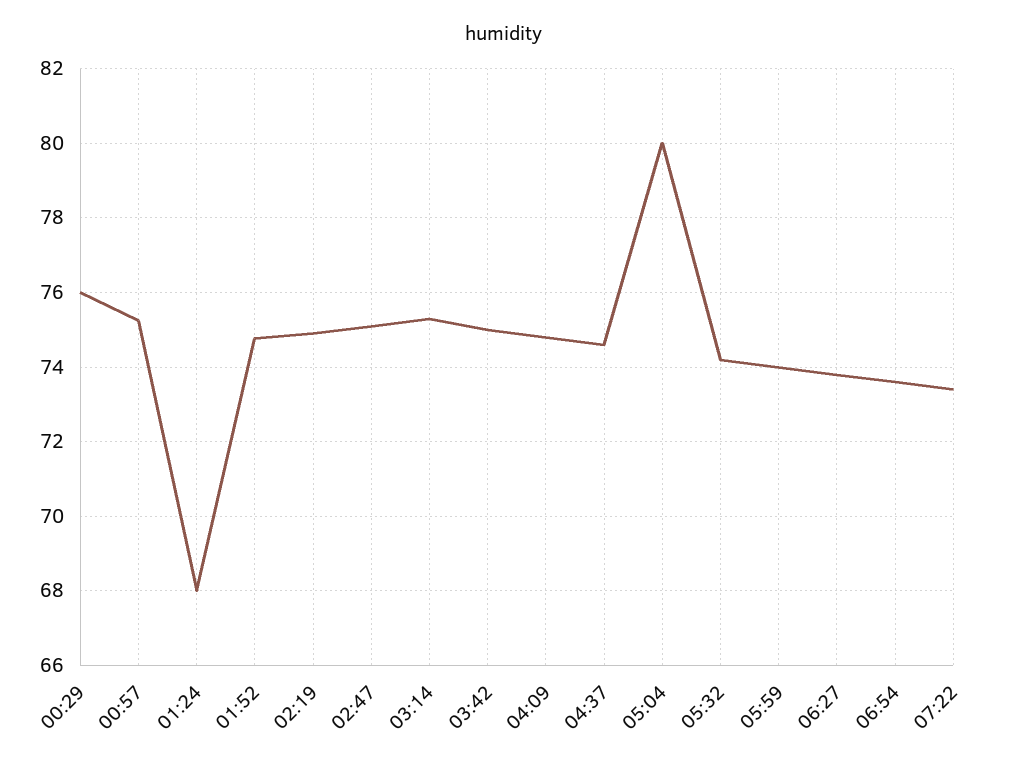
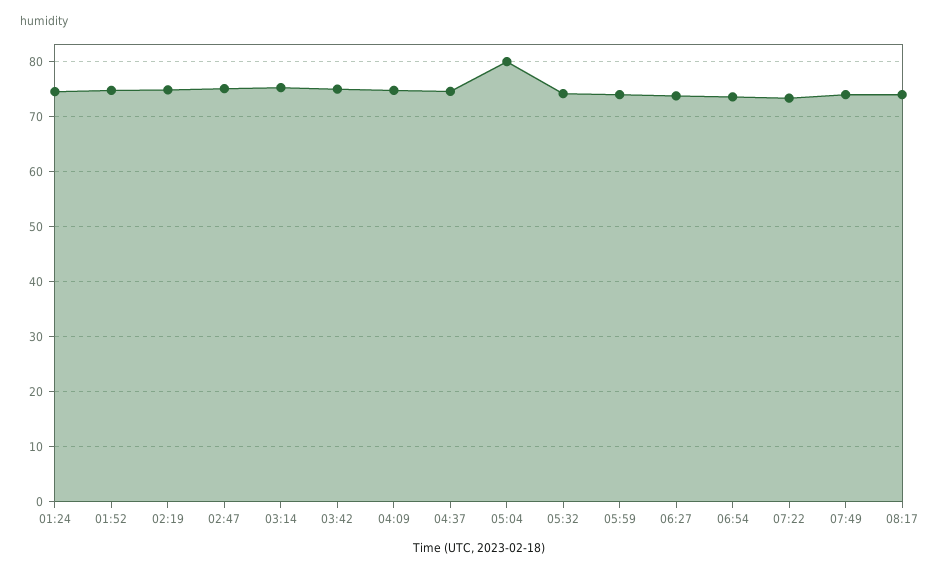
00:29: 76 -> none
00:57: 75.2 -> none
01:24: 68 -> 74
07:49: none -> 74
08:17: none -> 74

